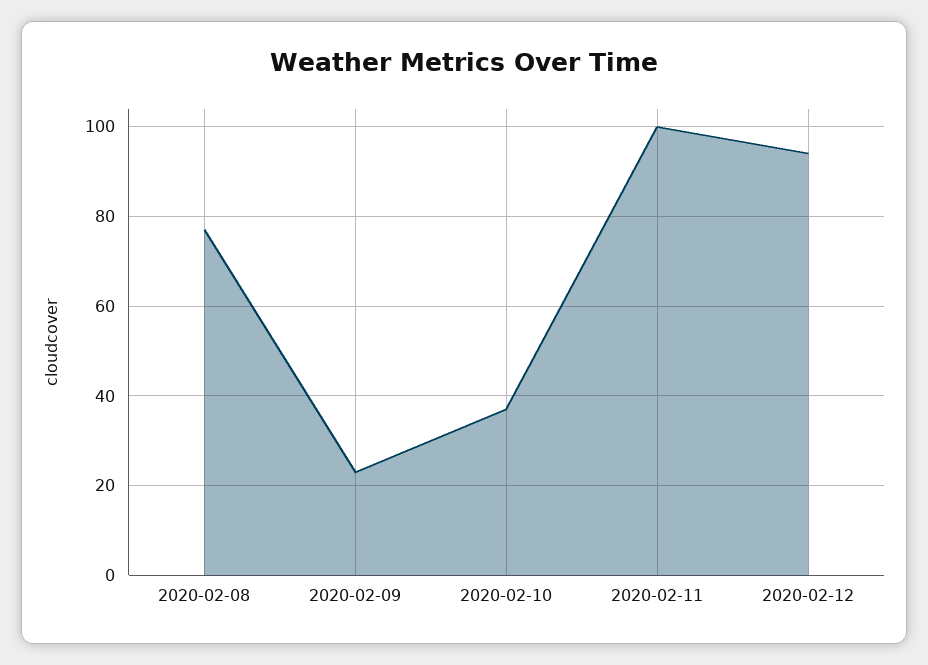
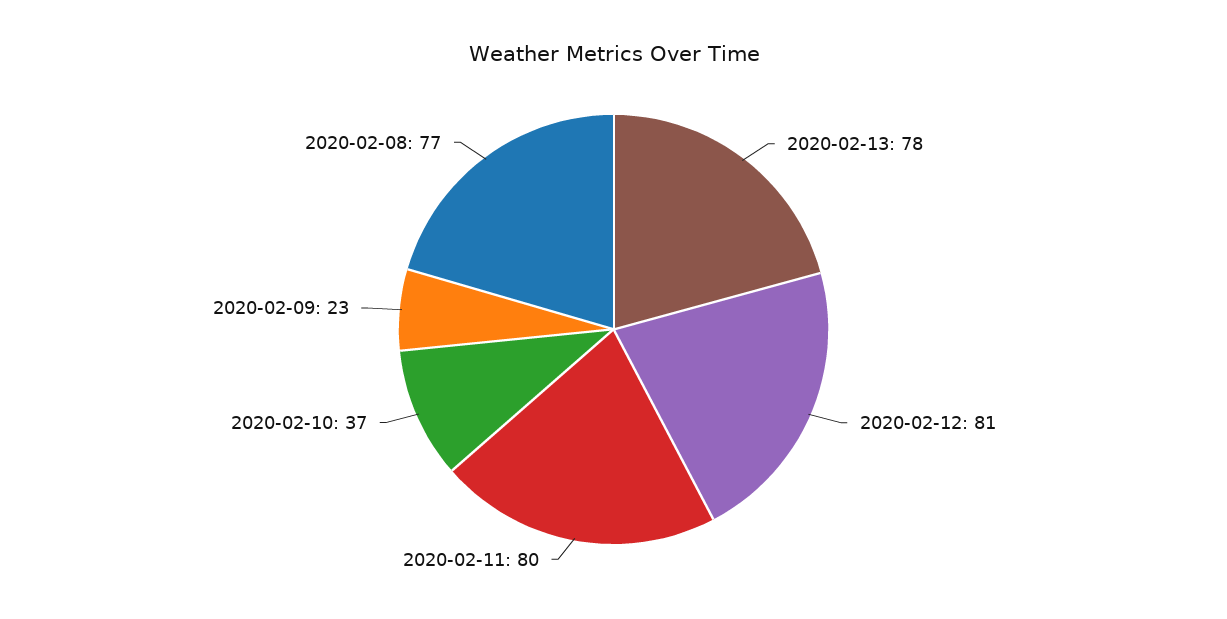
2020-02-11: 100 -> 80
2020-02-12: 95 -> 81
2020-02-13: none -> 78

